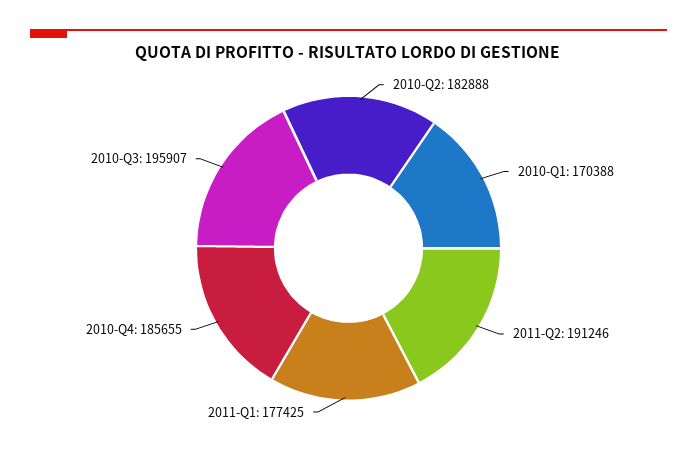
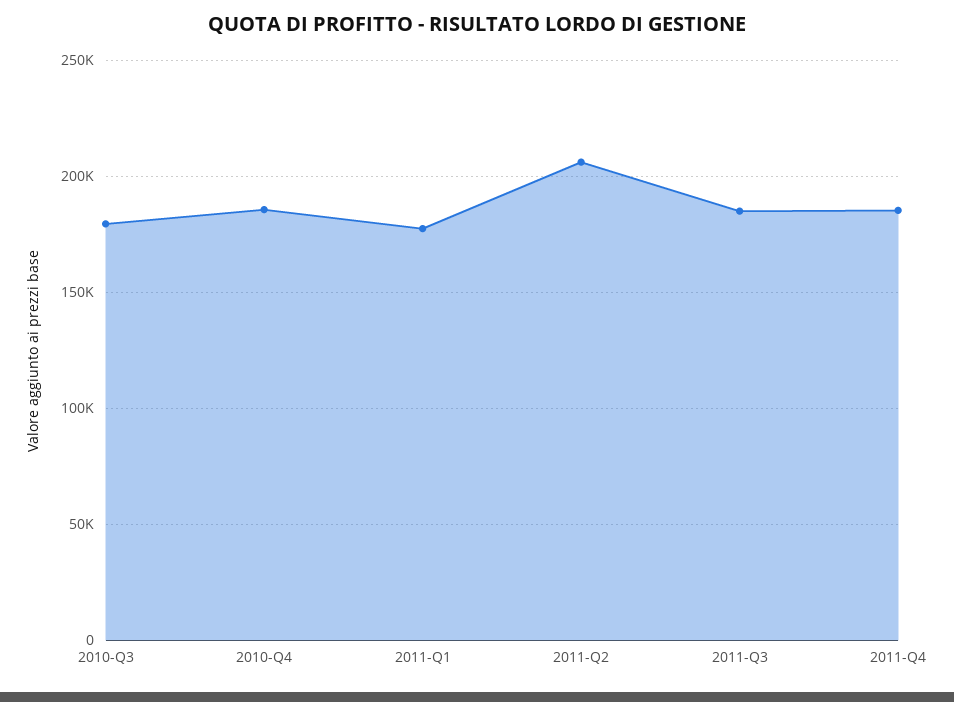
2010-Q2: 182888 -> none
2010-Q1: 170388 -> none
2011-Q2: 191246 -> 205000
2010-Q3: 195907 -> 180000
2011-Q3: none -> 185000
2011-Q4: none -> 185000

